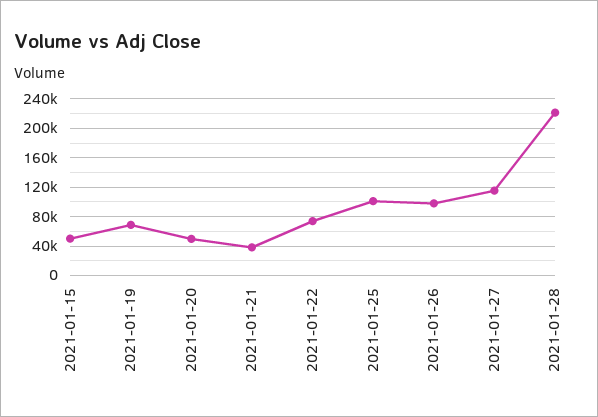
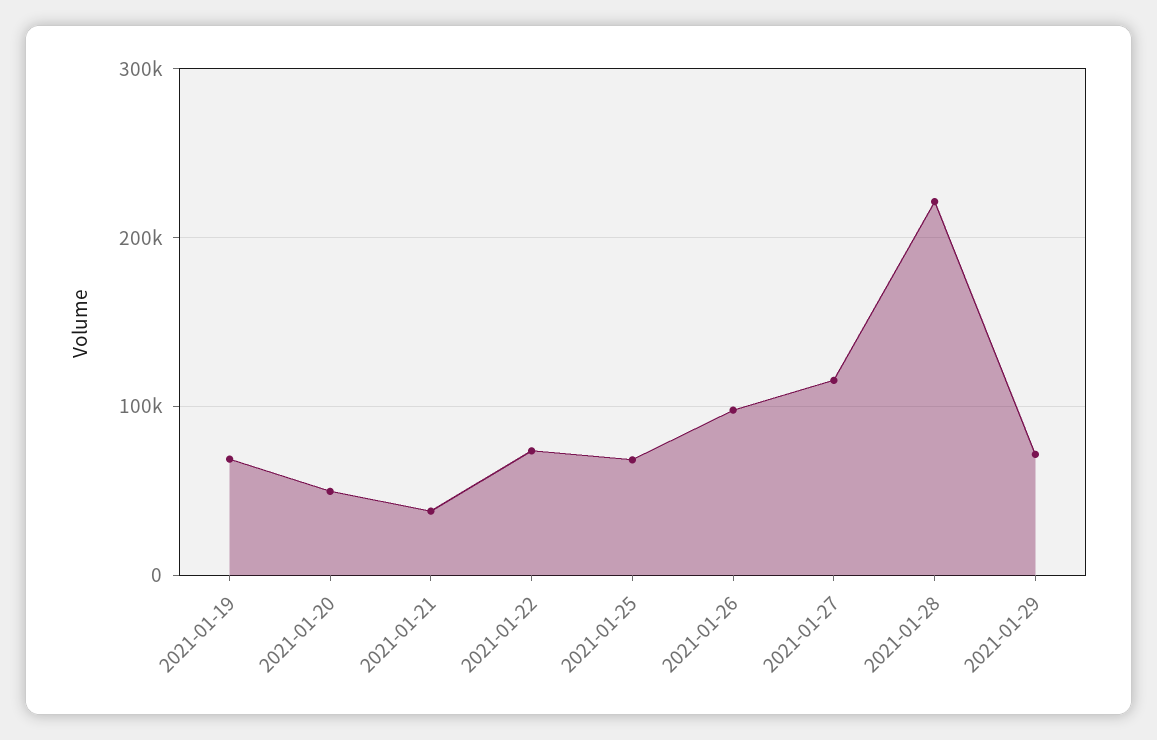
2021-01-15: 50000 -> none
2021-01-25: 100000 -> 70000
2021-01-29: none -> 70000

